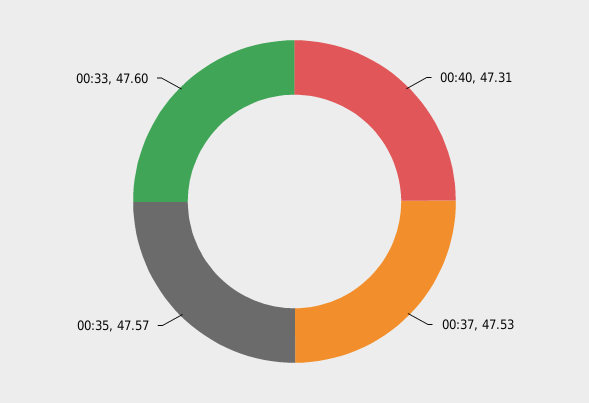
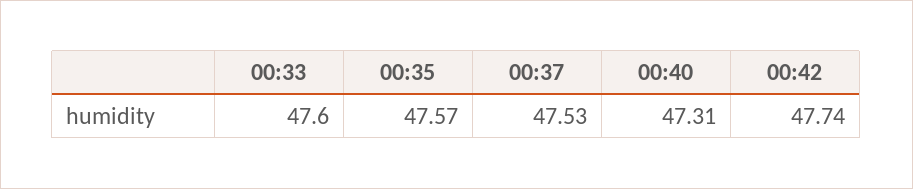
00:42: none -> 47.74

